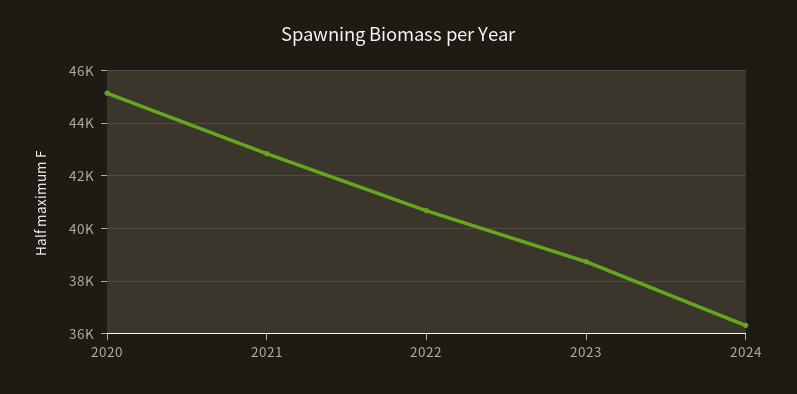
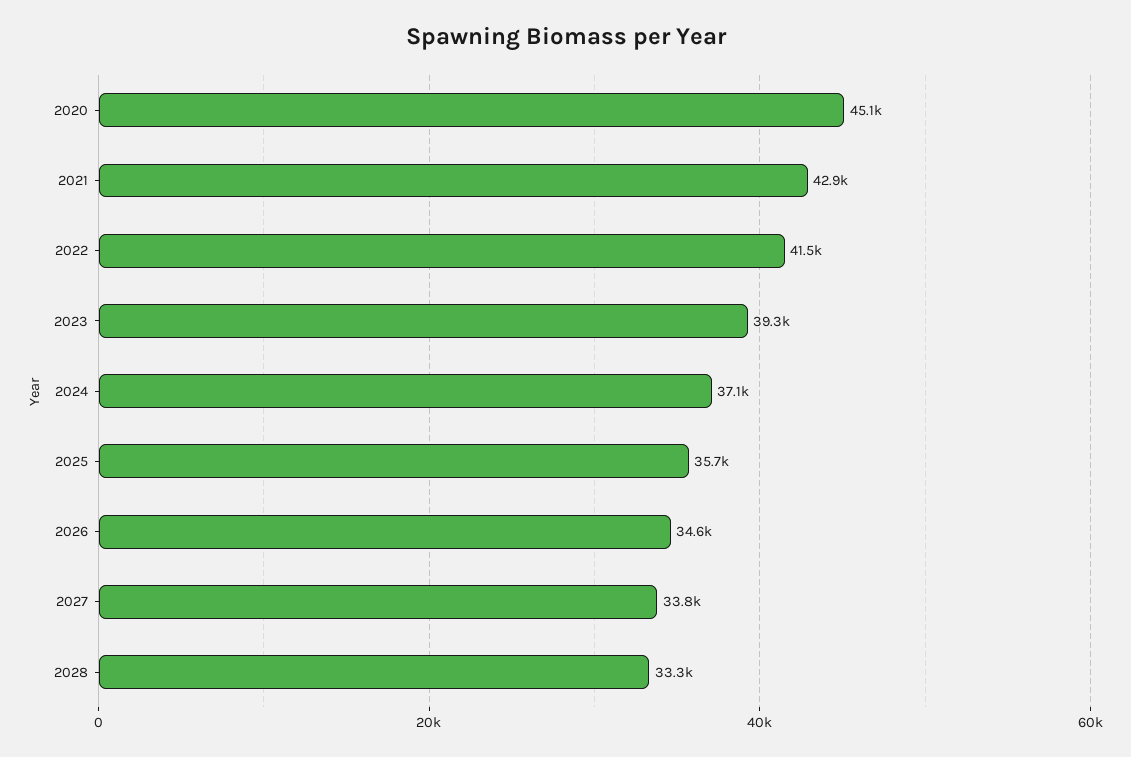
2022: 40750 -> 41500
2023: 38750 -> 39300
2024: 36250 -> 37100
2025: none -> 35700
2026: none -> 34600
2027: none -> 33800
2028: none -> 33300

